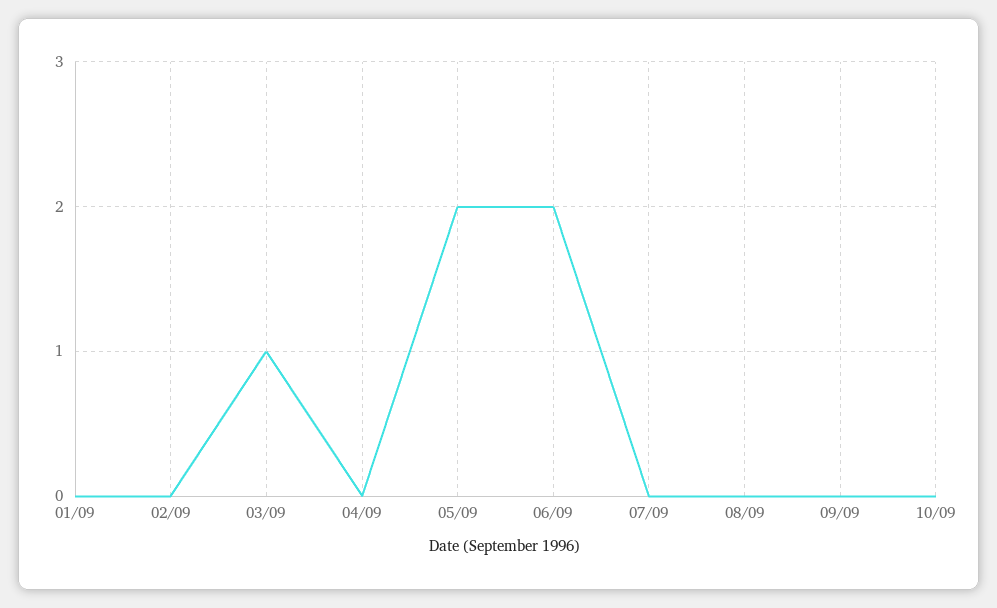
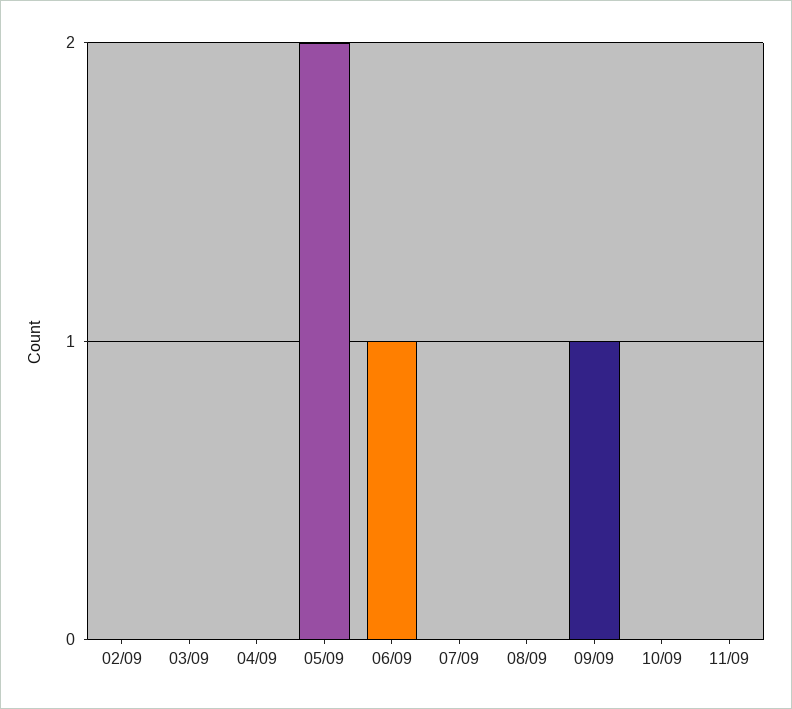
01/09: 0 -> none
03/09: 1 -> 0
06/09: 2 -> 1
09/09: 0 -> 1
11/09: none -> 0

